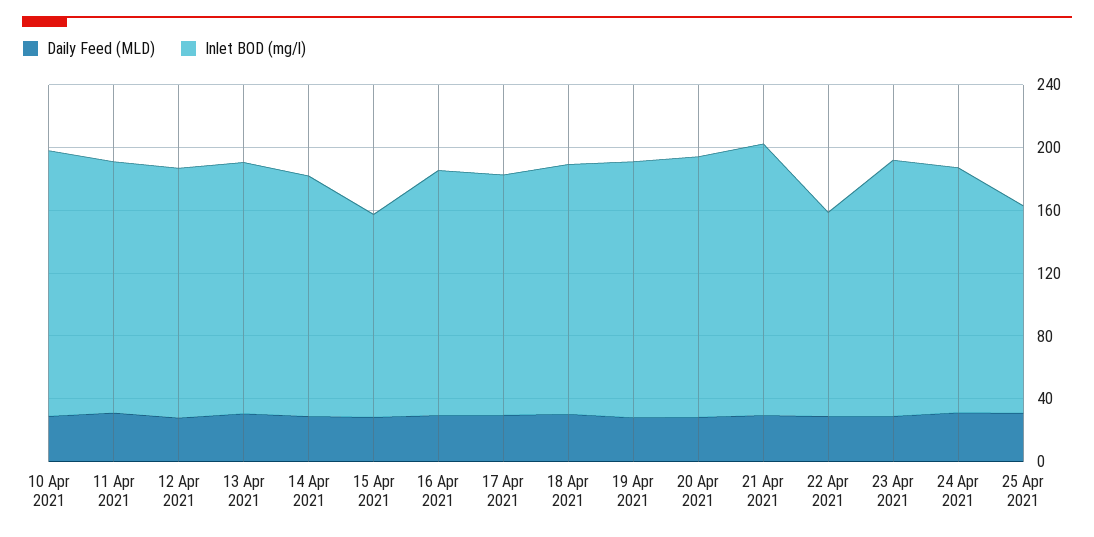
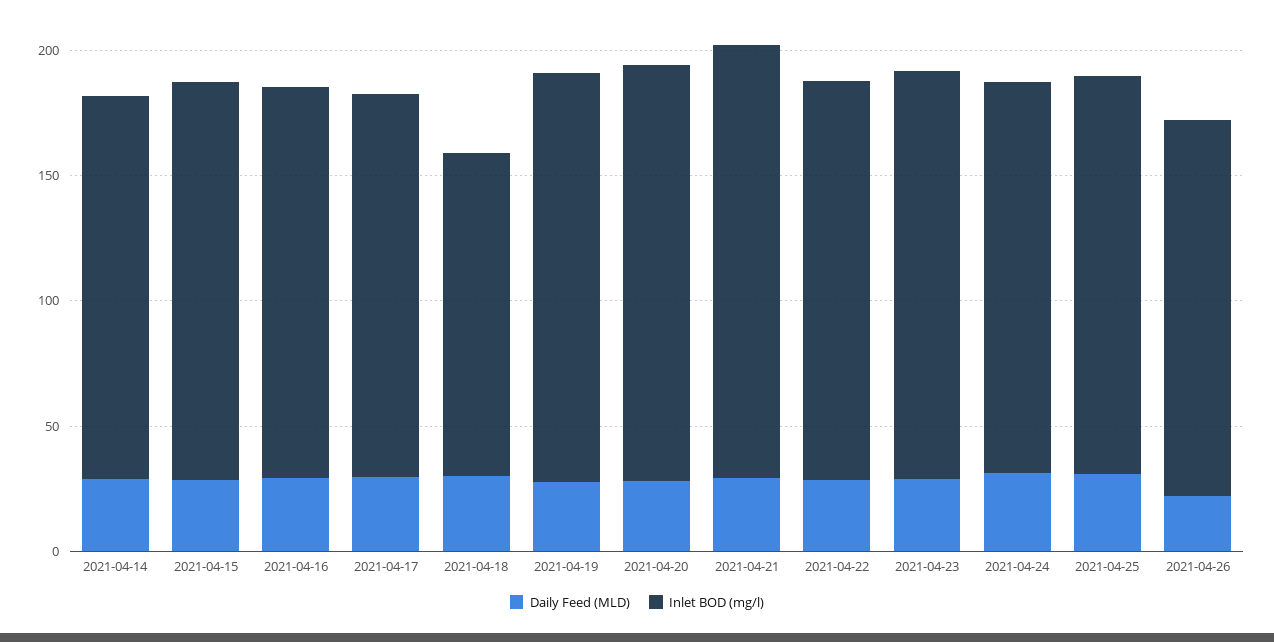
Daily Feed (MLD), 10 Apr 2021: 30 -> none
Inlet BOD (mg/l), 10 Apr 2021: 170 -> none
Daily Feed (MLD), 11 Apr 2021: 30 -> none
Inlet BOD (mg/l), 11 Apr 2021: 160 -> none
Daily Feed (MLD), 12 Apr 2021: 30 -> none
Inlet BOD (mg/l), 12 Apr 2021: 160 -> none
Daily Feed (MLD), 13 Apr 2021: 30 -> none
Inlet BOD (mg/l), 13 Apr 2021: 160 -> none
Inlet BOD (mg/l), 15 Apr 2021: 130 -> 160
Inlet BOD (mg/l), 18 Apr 2021: 160 -> 130
Inlet BOD (mg/l), 22 Apr 2021: 130 -> 160
Inlet BOD (mg/l), 25 Apr 2021: 130 -> 160
Daily Feed (MLD), 2021-04-26: none -> 20
Inlet BOD (mg/l), 2021-04-26: none -> 150

